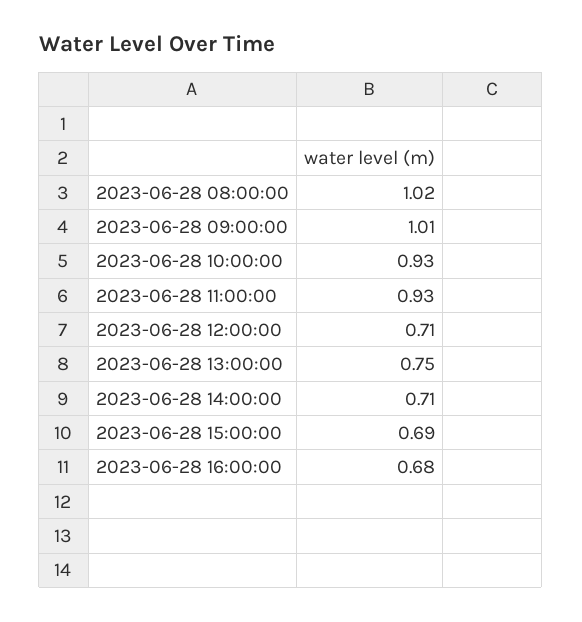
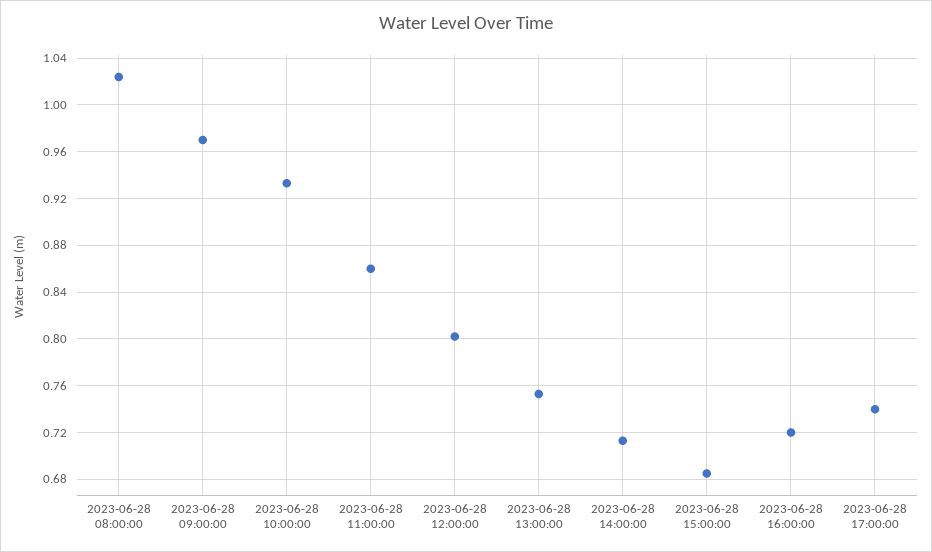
2023-06-28 09:00:00: 1.01 -> 0.97
2023-06-28 11:00:00: 0.93 -> 0.86
2023-06-28 12:00:00: 0.71 -> 0.8
2023-06-28 16:00:00: 0.68 -> 0.72
2023-06-28 17:00:00: none -> 0.74

